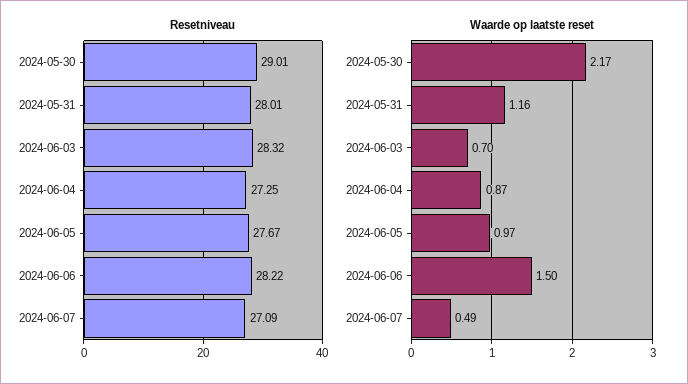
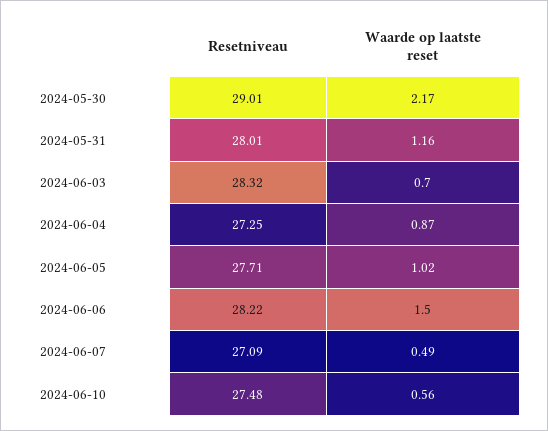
Resetniveau, 2024-06-05: 27.67 -> 27.71
Waarde op laatste reset, 2024-06-05: 0.97 -> 1.02
Resetniveau, 2024-06-10: none -> 27.48
Waarde op laatste reset, 2024-06-10: none -> 0.56

